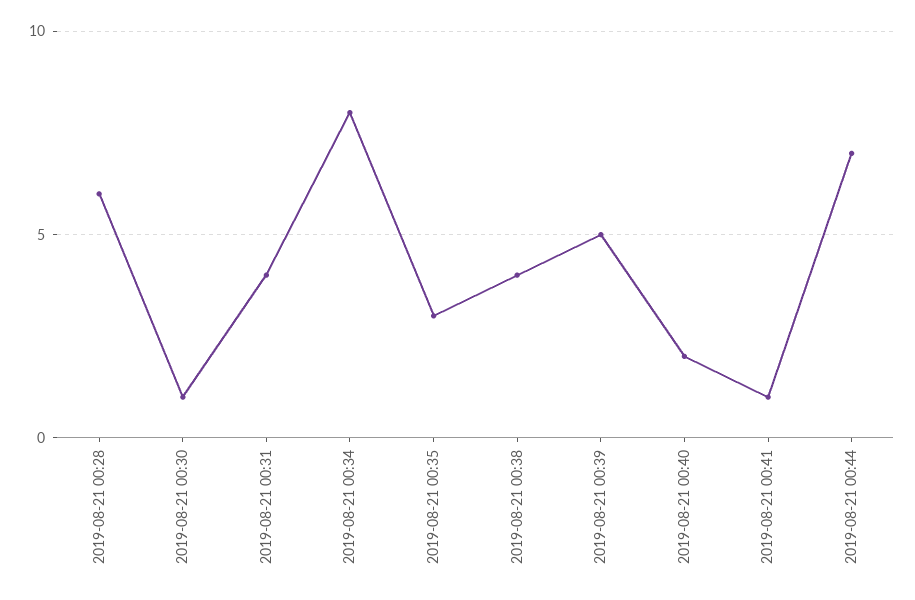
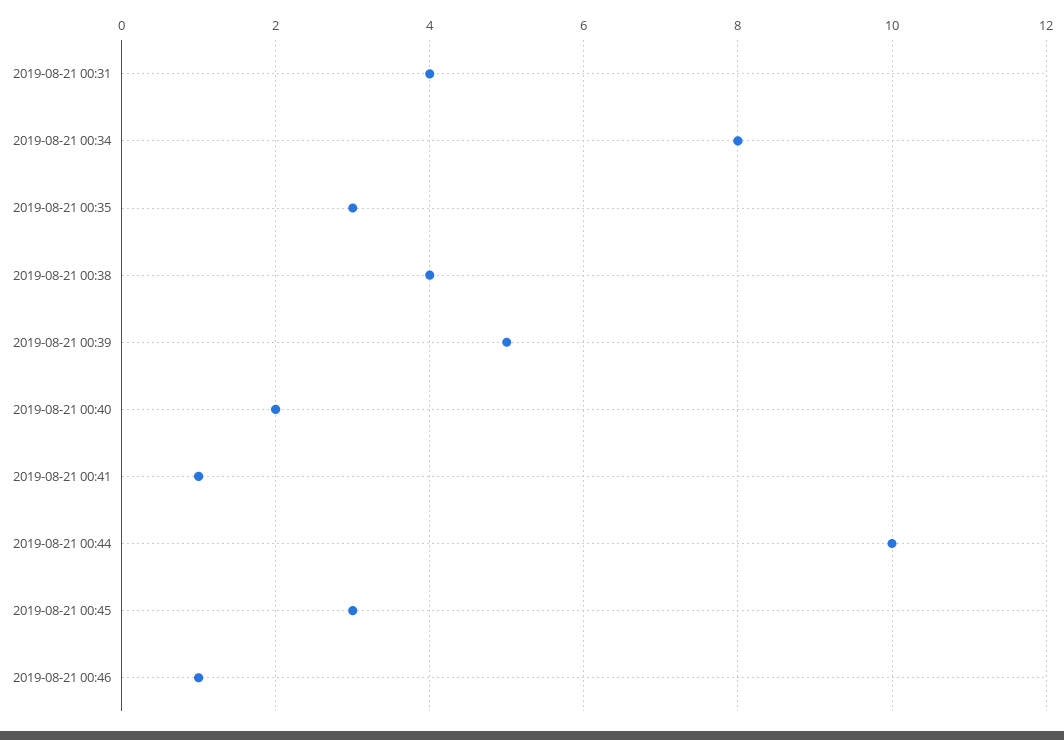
2019-08-21 00:28: 6 -> none
2019-08-21 00:30: 1 -> none
2019-08-21 00:44: 7 -> 10
2019-08-21 00:45: none -> 3
2019-08-21 00:46: none -> 1

